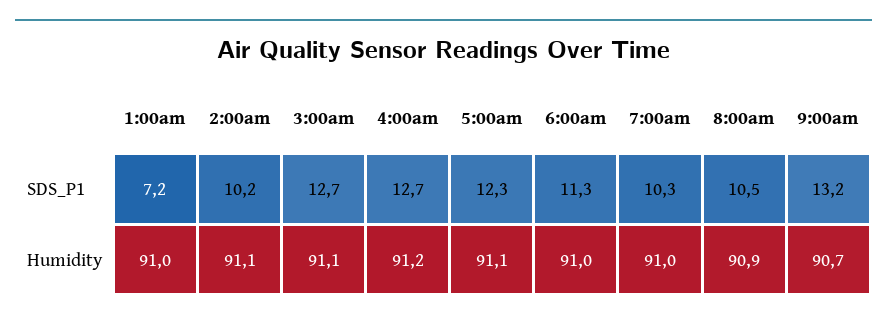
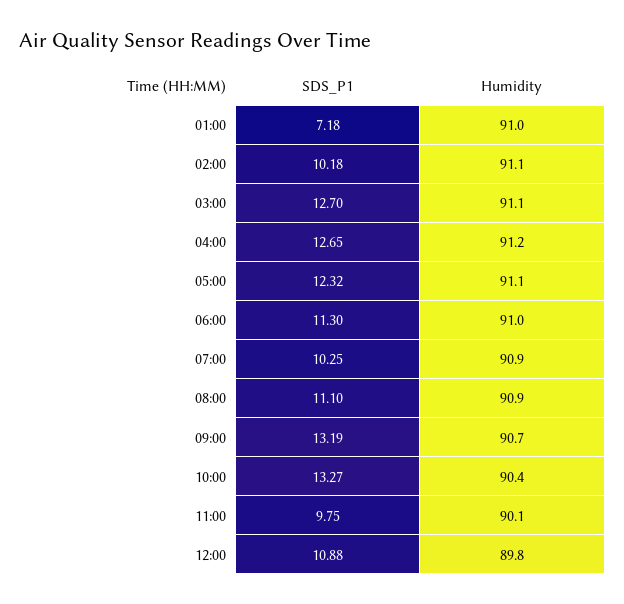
8:00am, SDS_P1: 10.5 -> 11.1
7:00am, Humidity: 91 -> 90.9
10:00, SDS_P1: none -> 13.27
10:00, Humidity: none -> 90.4
11:00, SDS_P1: none -> 9.75
11:00, Humidity: none -> 90.1
12:00, SDS_P1: none -> 10.88
12:00, Humidity: none -> 89.8

